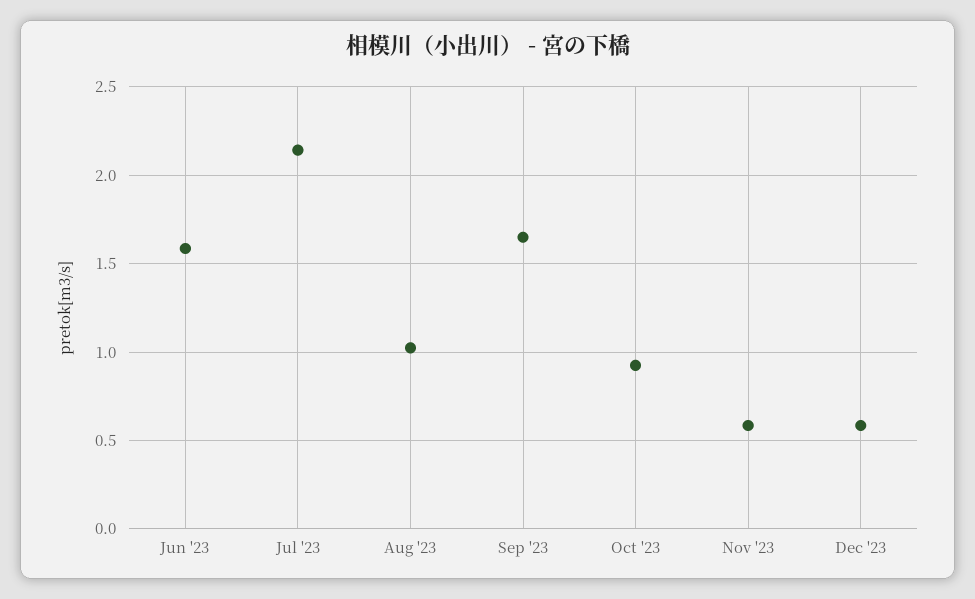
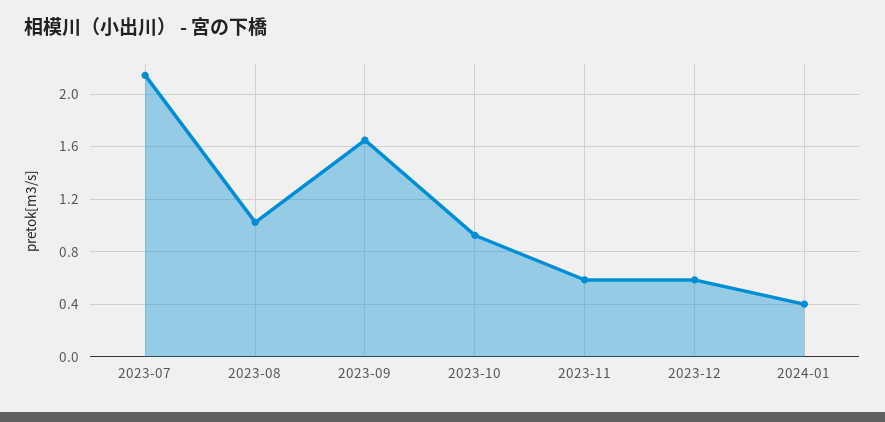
Jun '23: 1.6 -> none
2024-01: none -> 0.4

